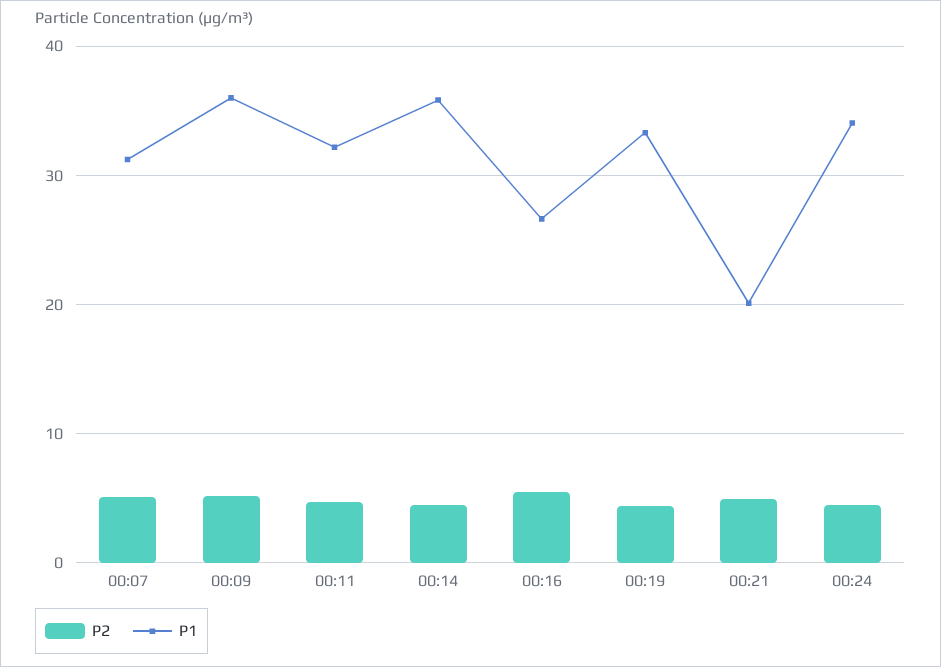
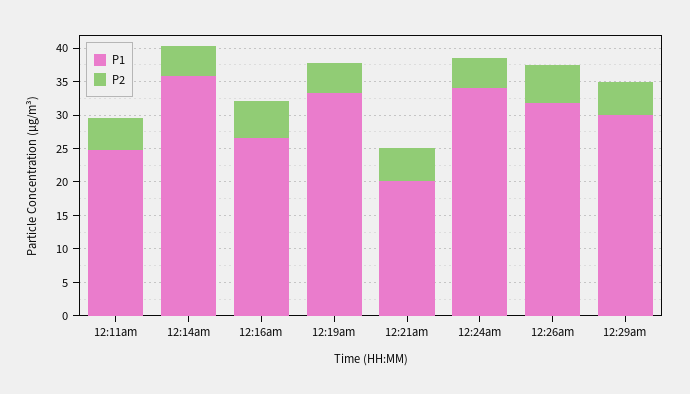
P2, 00:07: 5 -> none
P1, 00:07: 31 -> none
P2, 00:09: 5 -> none
P1, 00:09: 36 -> none
P1, 00:11: 32 -> 25
P1, 12:26am: none -> 32.5
P2, 12:26am: none -> 5
P1, 12:29am: none -> 30
P2, 12:29am: none -> 5

